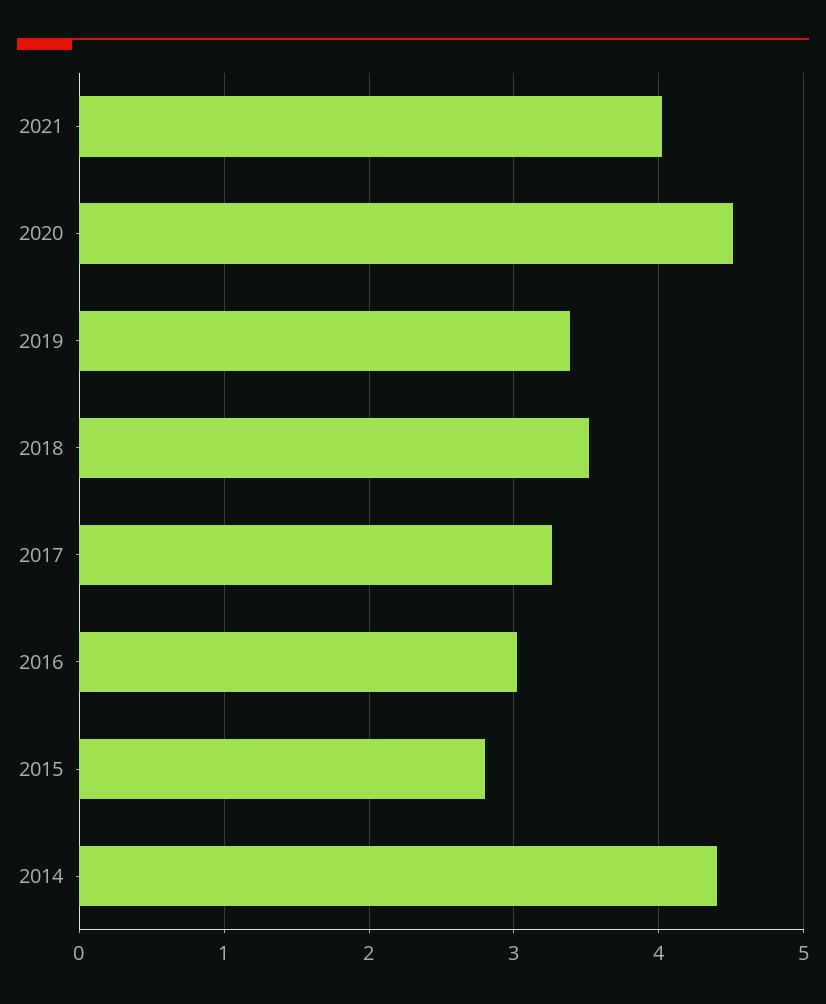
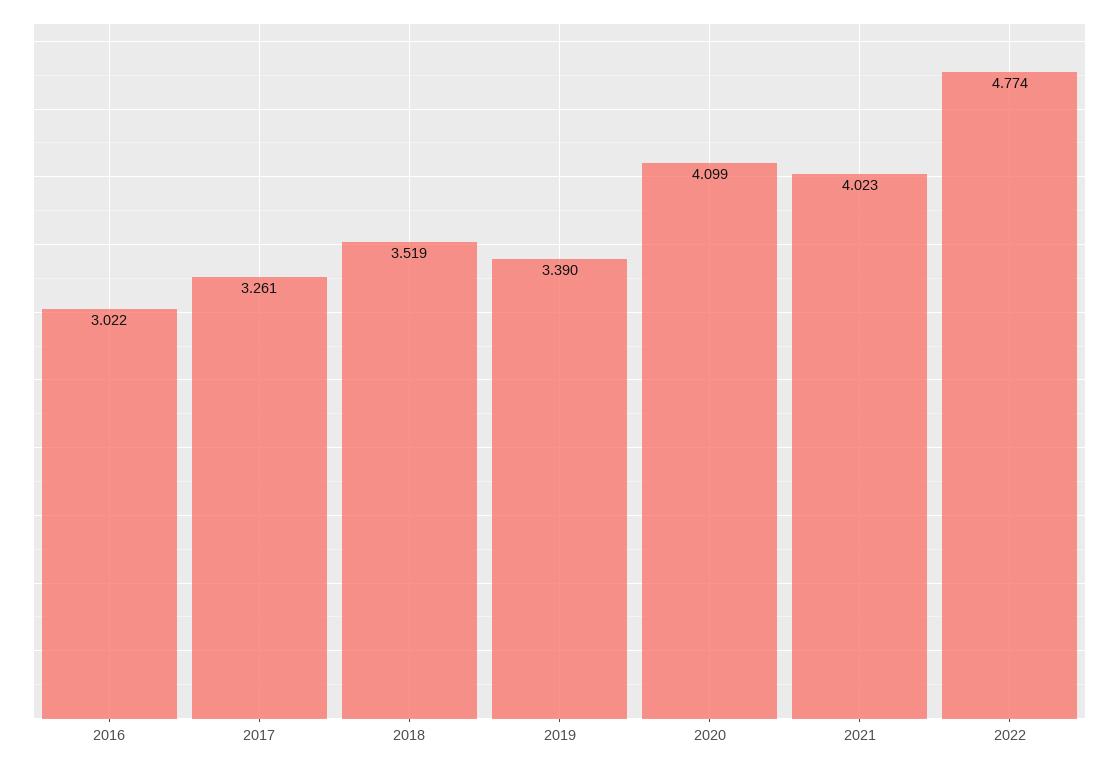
2020: 4.5 -> 4.099
2015: 2.8 -> none
2014: 4.4 -> none
2022: none -> 4.774

